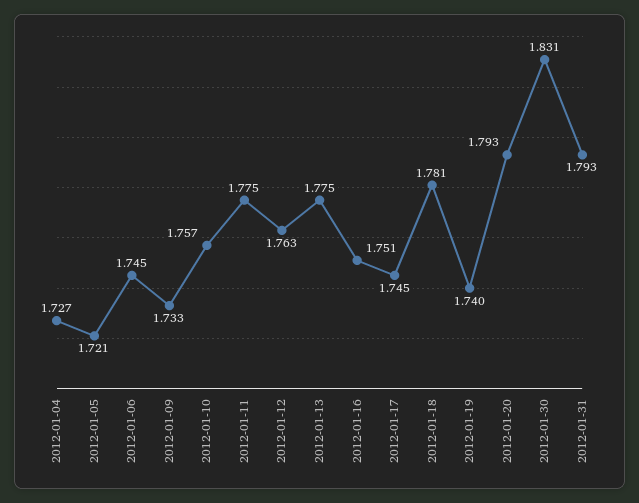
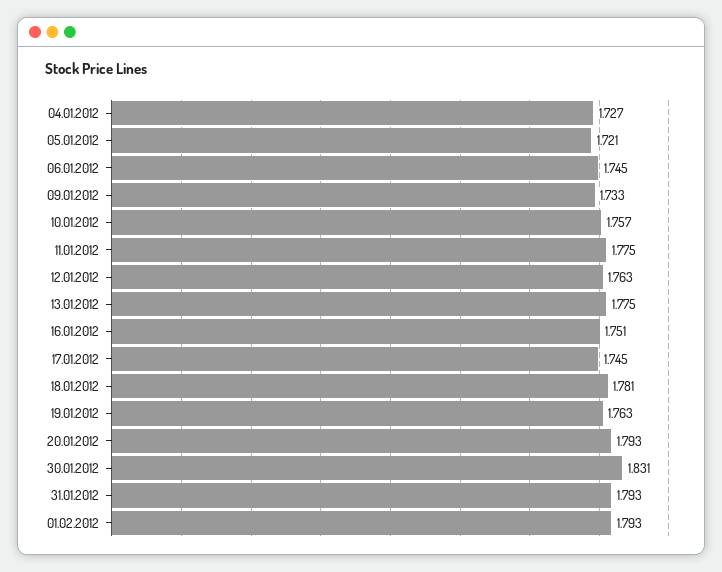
2012-01-19: 1.74 -> 1.763
01.02.2012: none -> 1.793

